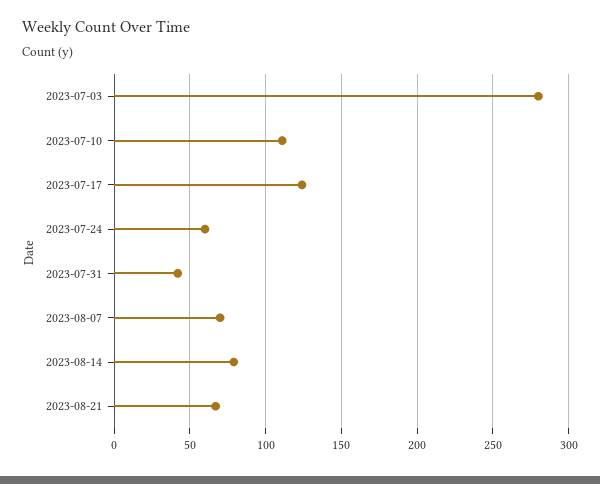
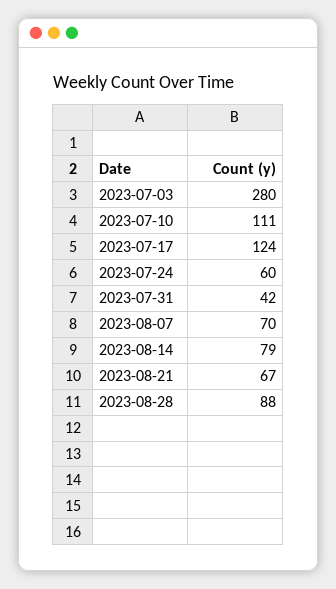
2023-08-28: none -> 88

